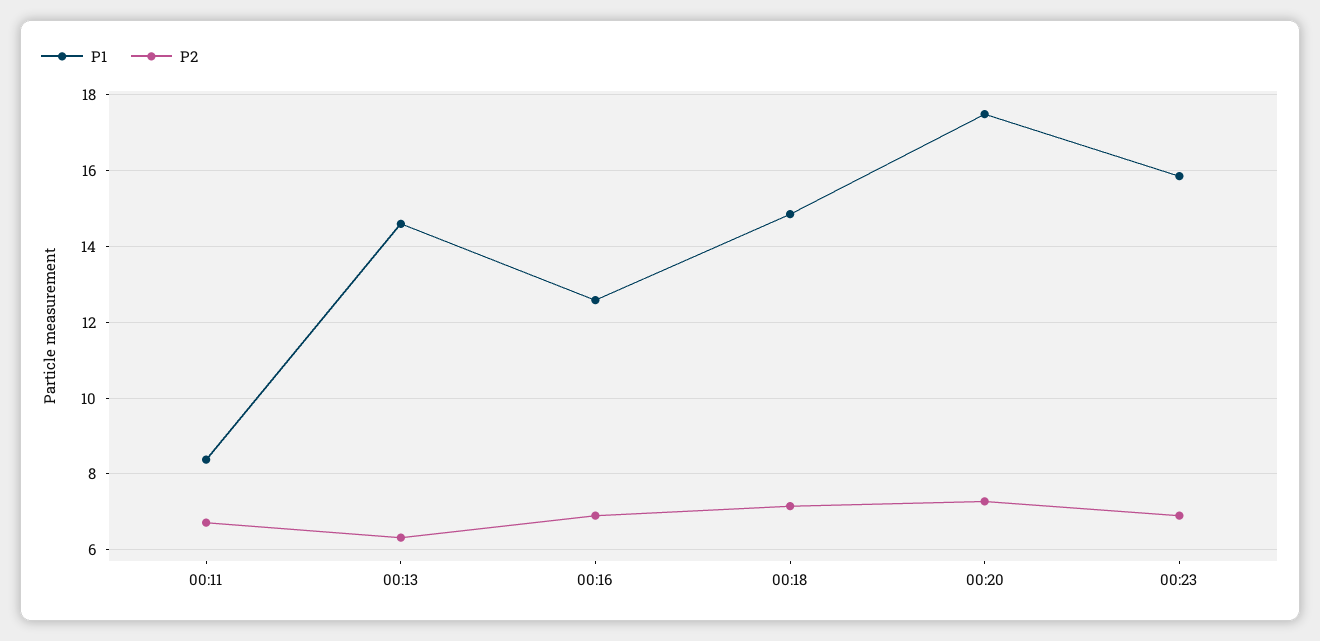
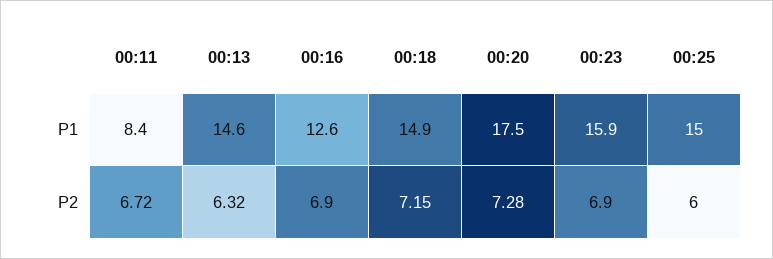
P1, 00:25: none -> 15
P2, 00:25: none -> 6

